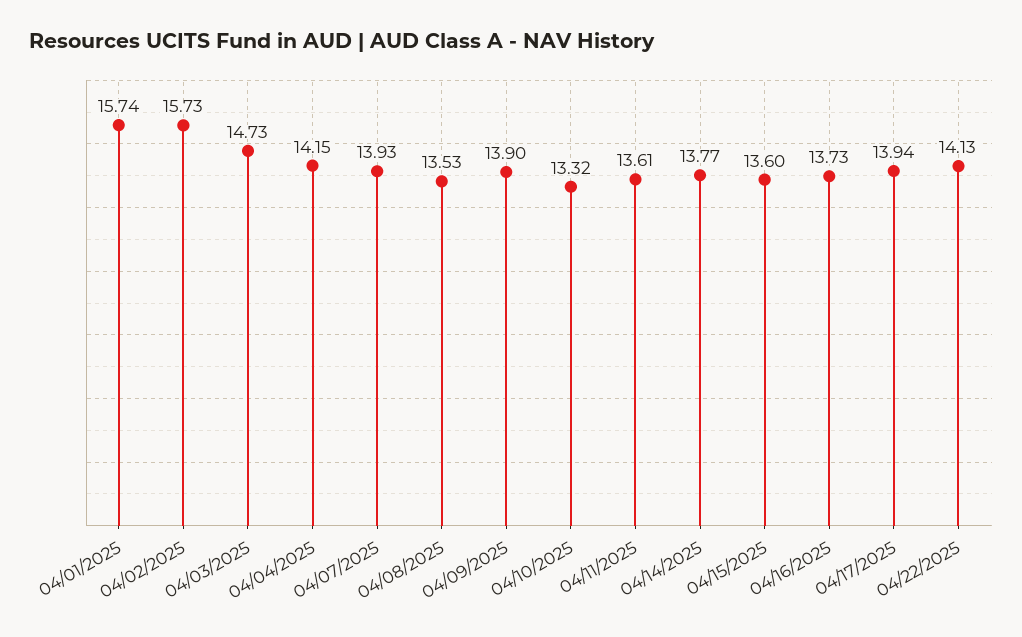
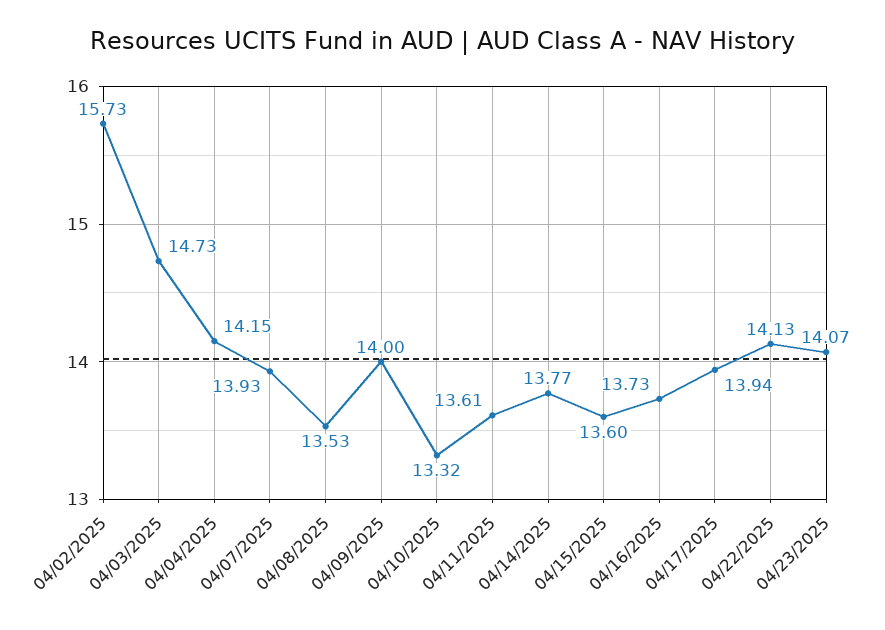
04/01/2025: 15.74 -> none
04/09/2025: 13.9 -> 14
04/23/2025: none -> 14.07

